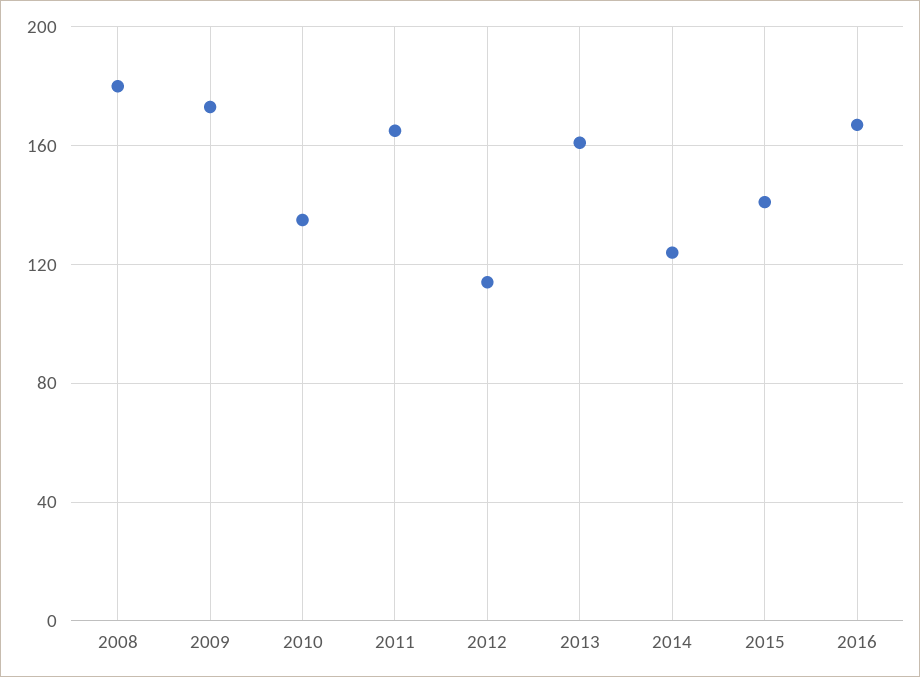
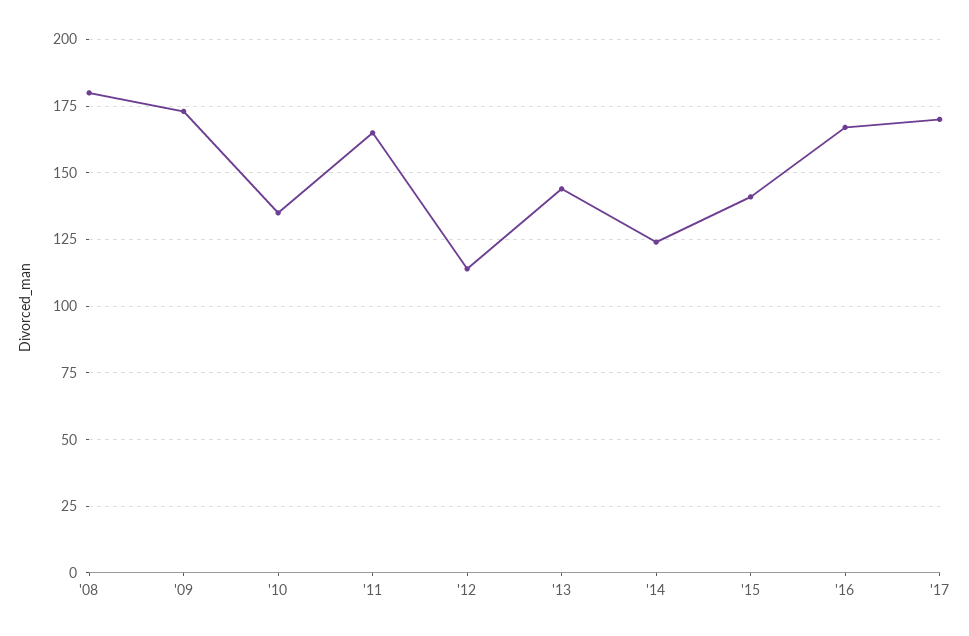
2013: 160 -> 145
'17: none -> 170

